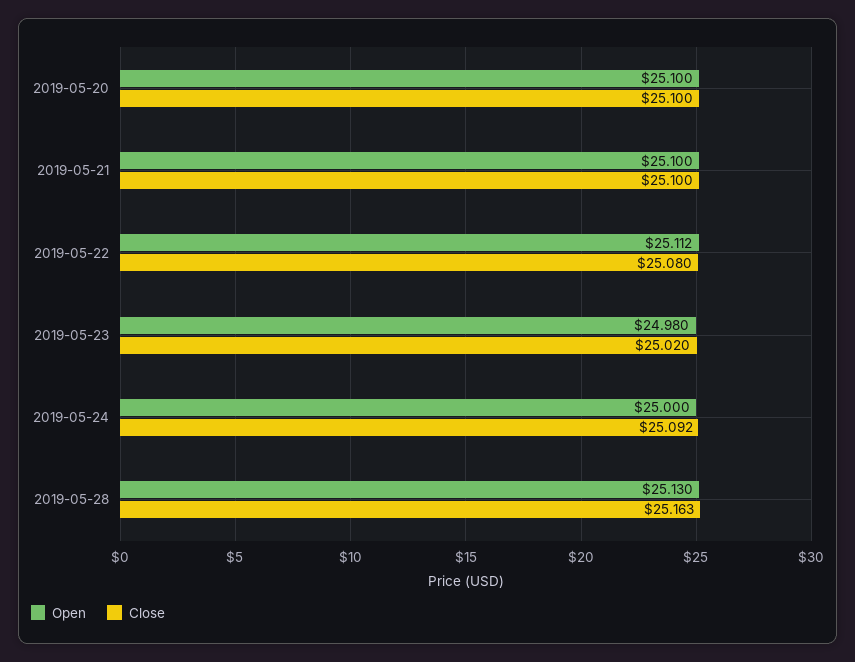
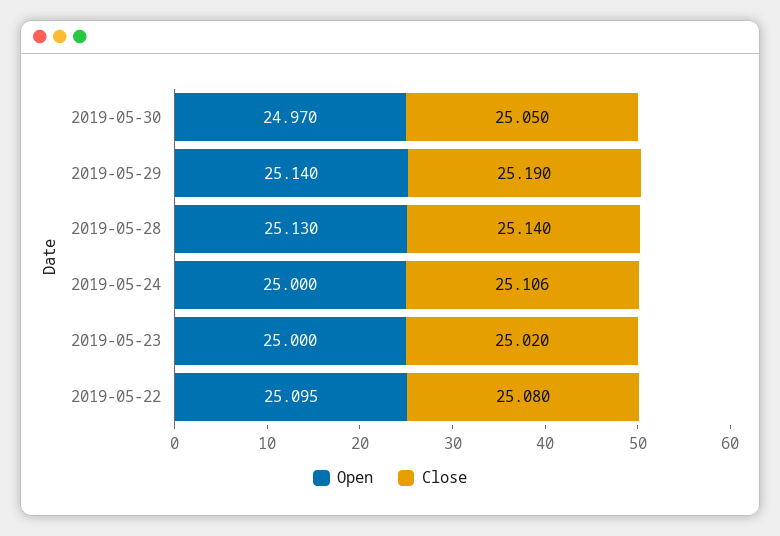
Open, 2019-05-20: 25.1 -> none
Close, 2019-05-20: 25.1 -> none
Open, 2019-05-21: 25.1 -> none
Close, 2019-05-21: 25.1 -> none
Open, 2019-05-22: 25.112 -> 25.095
Open, 2019-05-23: 24.98 -> 25
Close, 2019-05-24: 25.092 -> 25.106
Close, 2019-05-28: 25.163 -> 25.14
Open, 2019-05-30: none -> 24.97
Close, 2019-05-30: none -> 25.05
Open, 2019-05-29: none -> 25.14
Close, 2019-05-29: none -> 25.19

